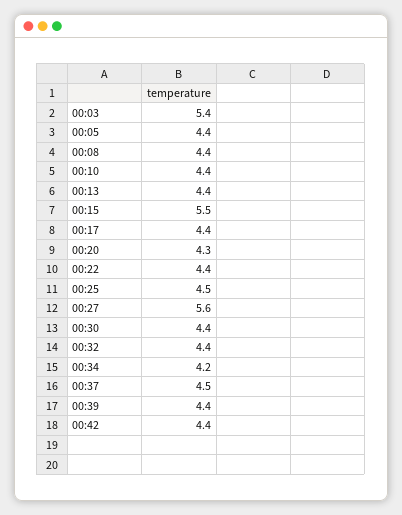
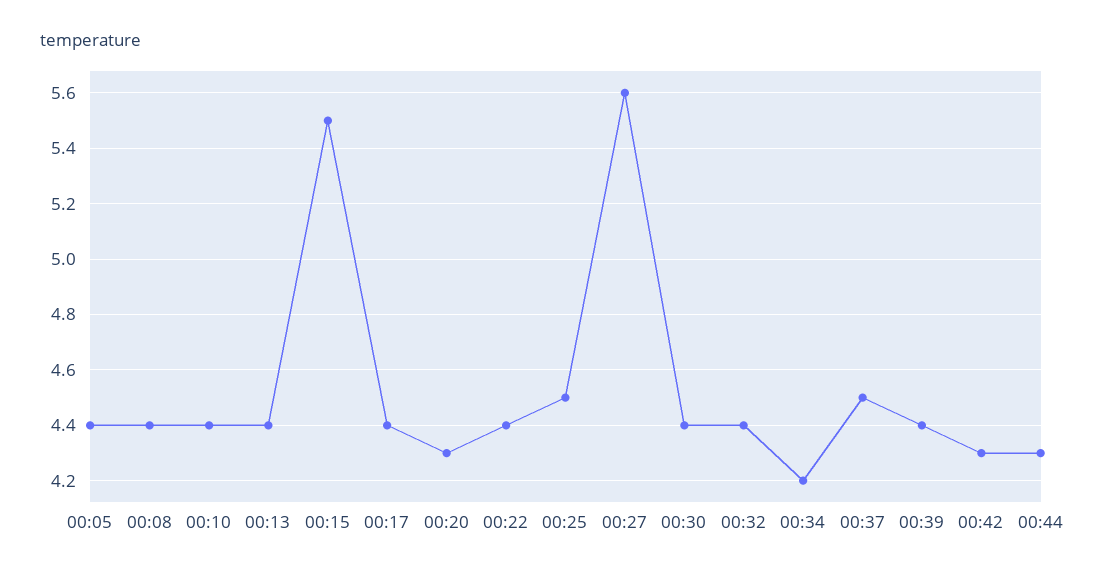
00:03: 5.4 -> none
00:42: 4.4 -> 4.3
00:44: none -> 4.3

